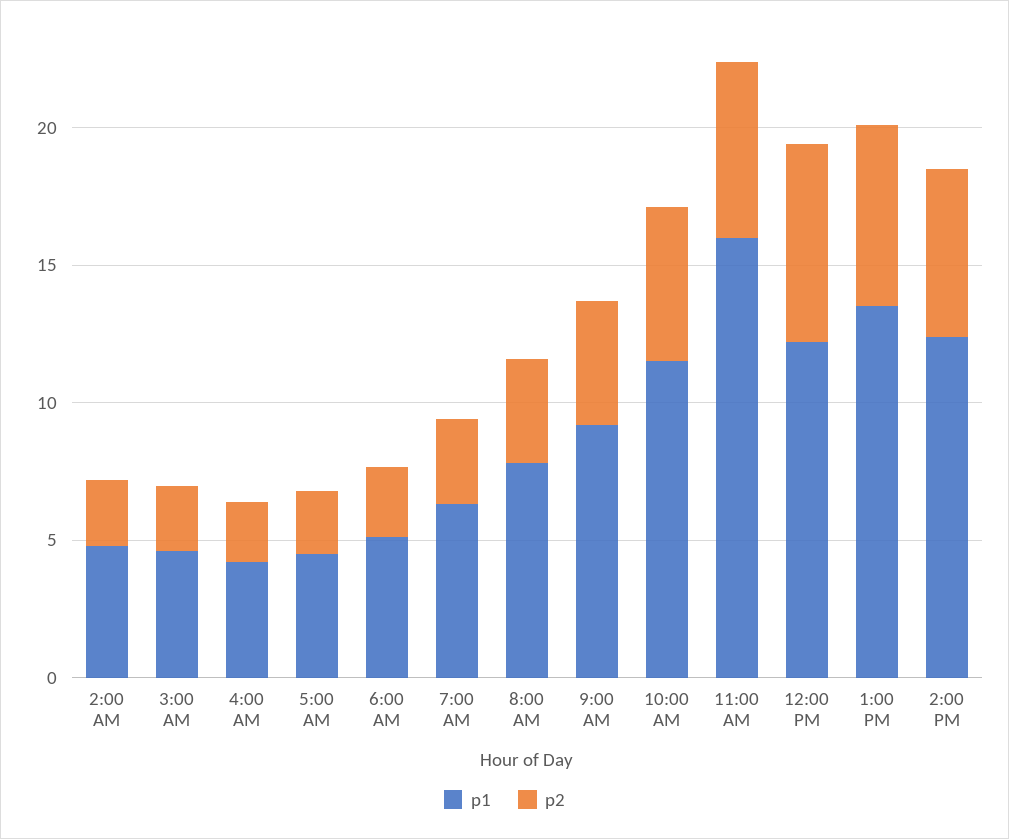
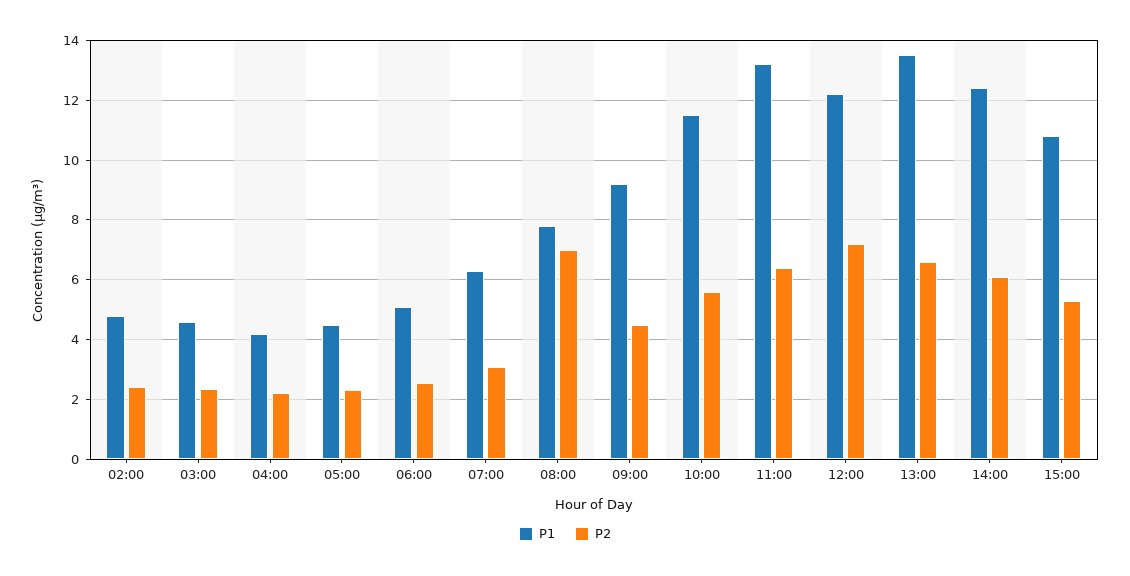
p2, 8:00 AM: 4 -> 7
p1, 11:00 AM: 16 -> 13.25
p1, 15:00: none -> 10.75
p2, 15:00: none -> 5.25

